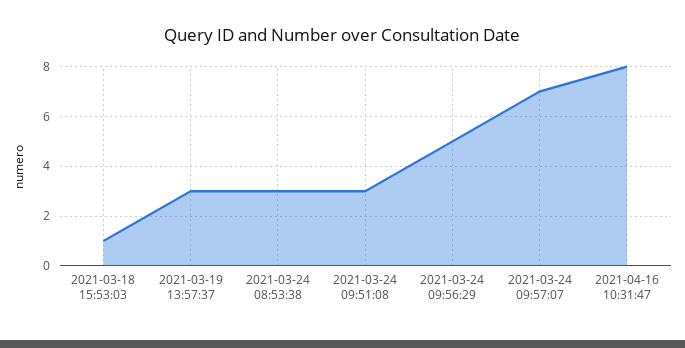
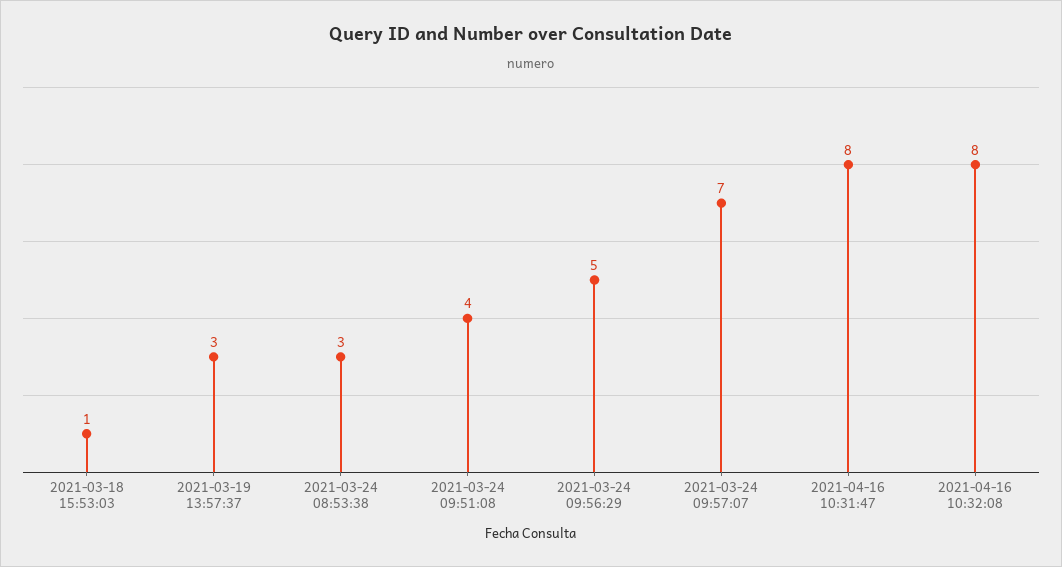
2021-03-24 09:51:08: 3 -> 4
2021-04-16 10:32:08: none -> 8

